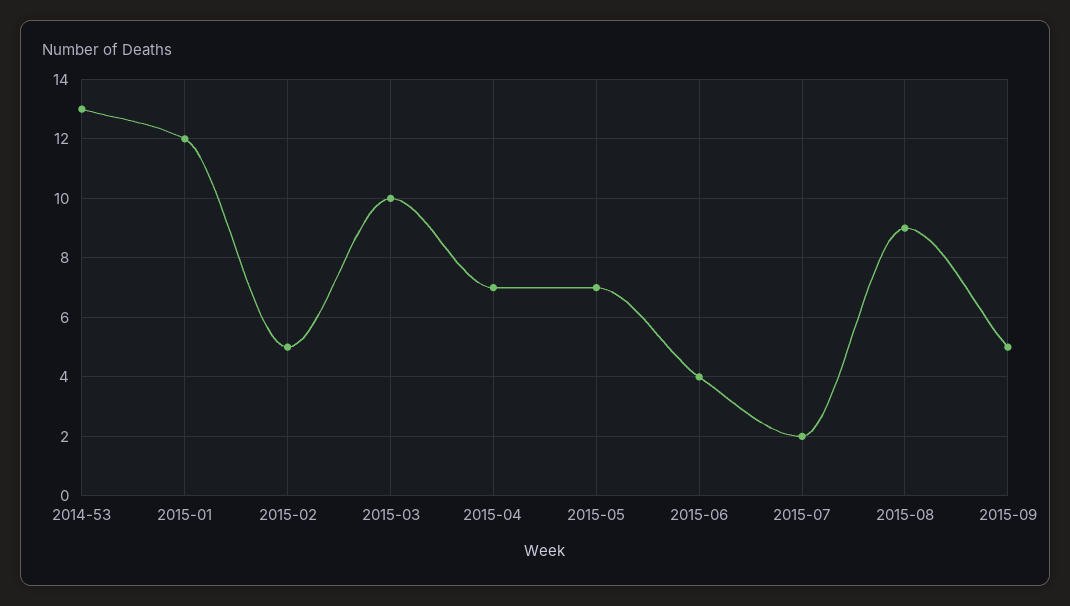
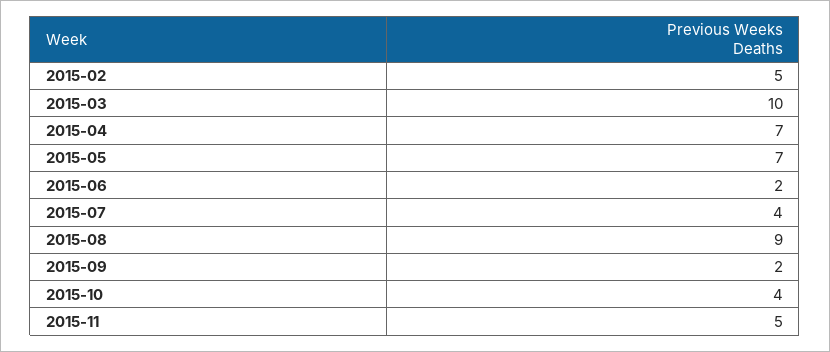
2014-53: 13 -> none
2015-01: 12 -> none
2015-06: 4 -> 2
2015-07: 2 -> 4
2015-09: 5 -> 2
2015-10: none -> 4
2015-11: none -> 5

